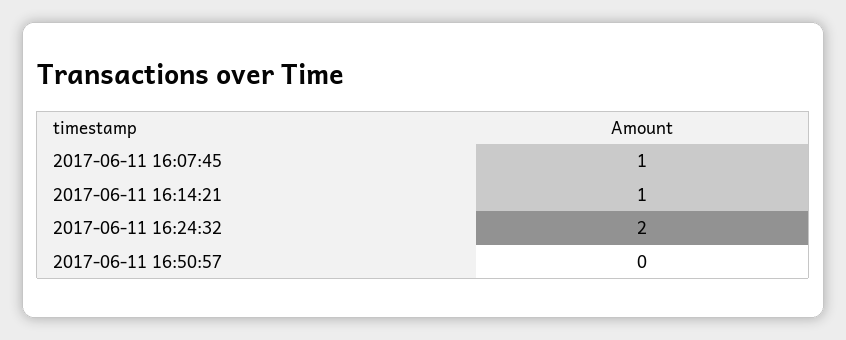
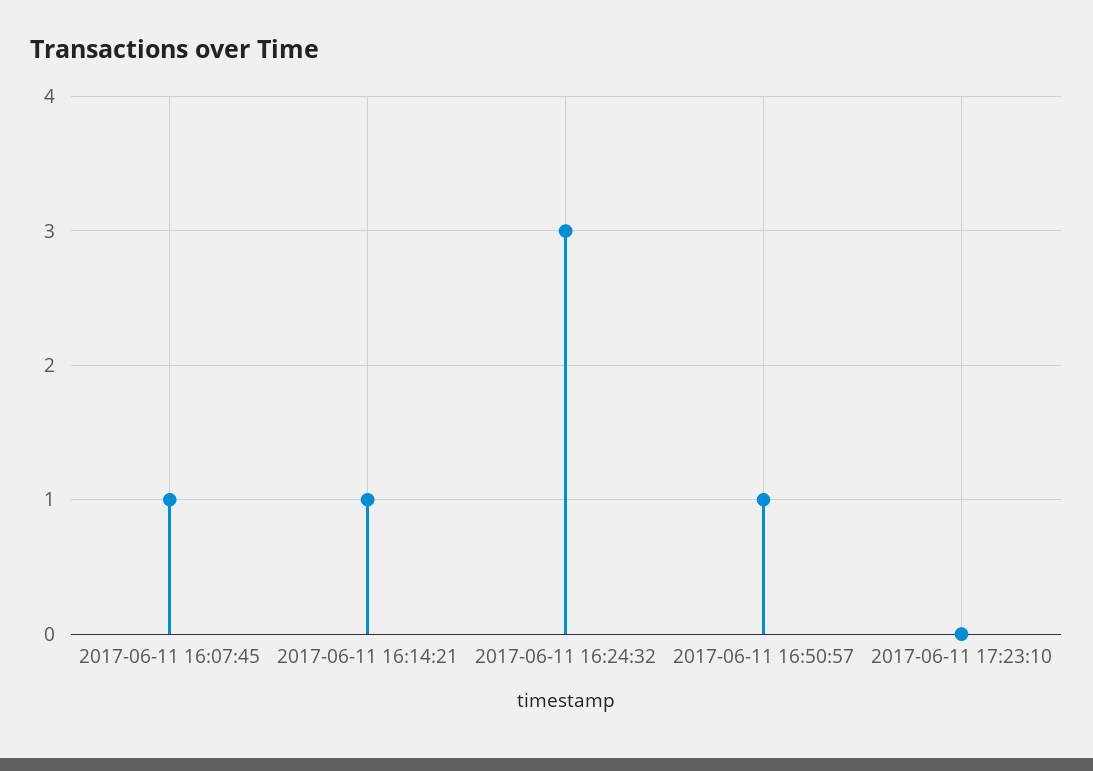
2017-06-11 16:24:32: 2 -> 3
2017-06-11 16:50:57: 0 -> 1
2017-06-11 17:23:10: none -> 0

